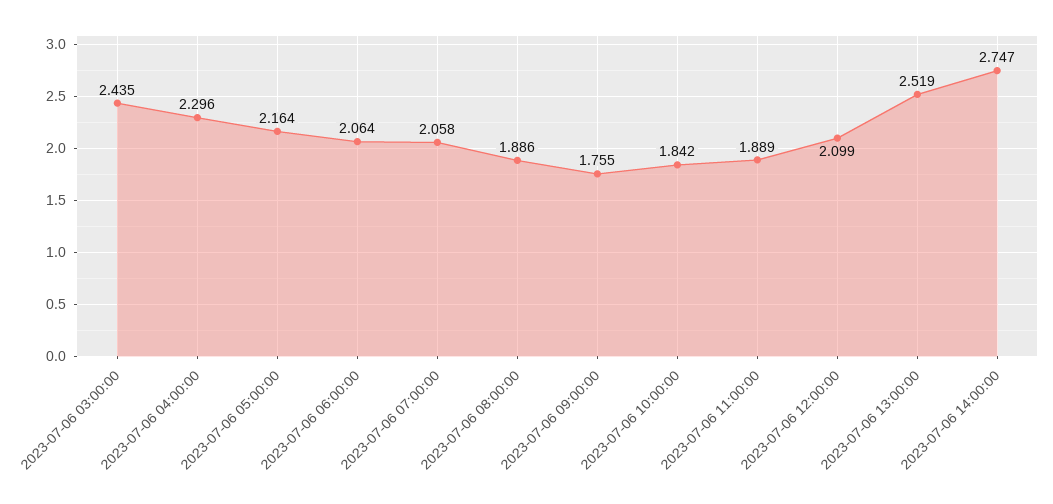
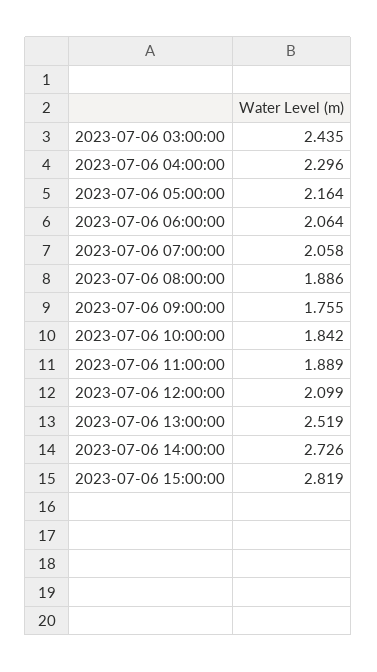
2023-07-06 14:00:00: 2.747 -> 2.726
2023-07-06 15:00:00: none -> 2.819

